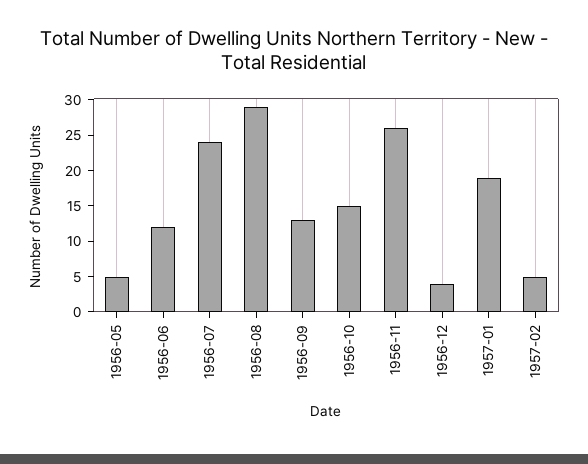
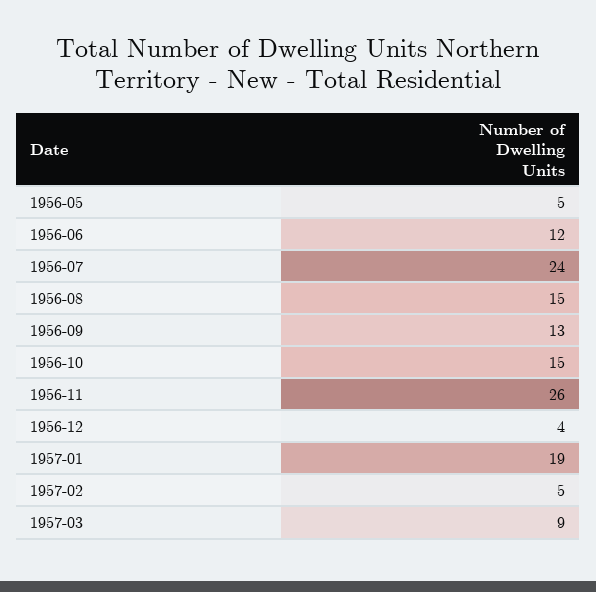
1956-08: 30 -> 15
1957-03: none -> 9

